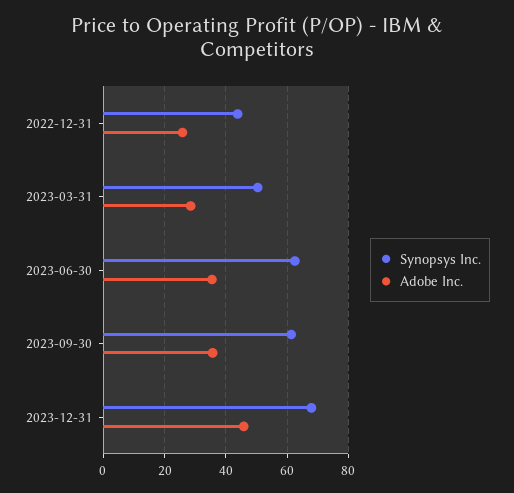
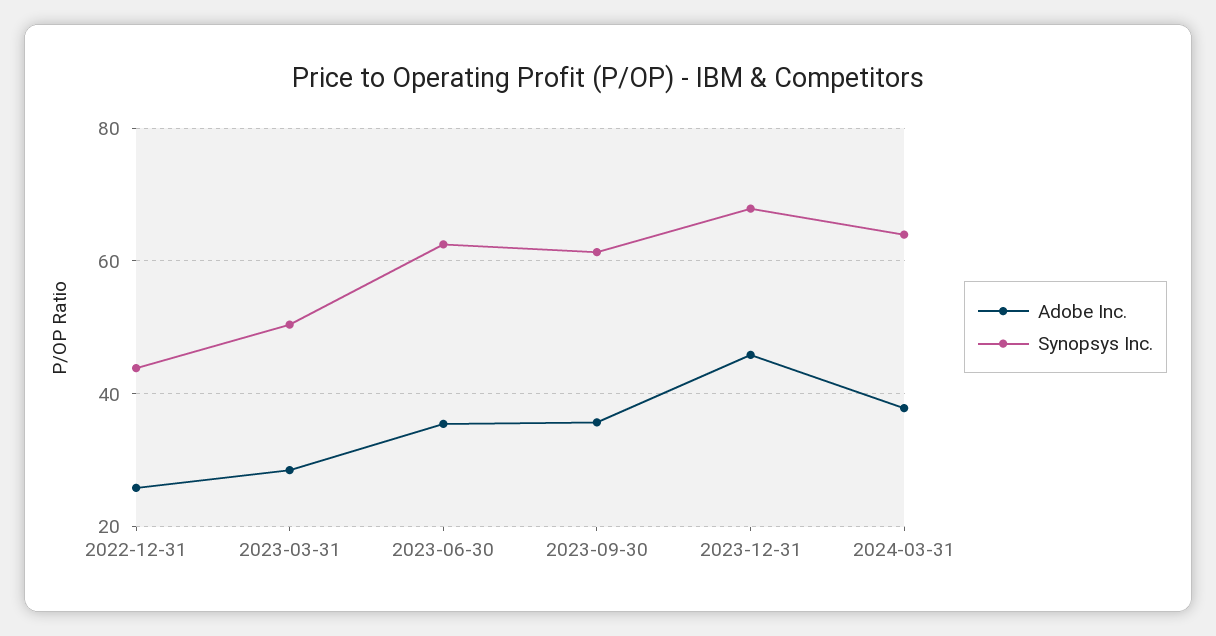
Adobe Inc., 2024-03-31: none -> 38
Synopsys Inc., 2024-03-31: none -> 64

